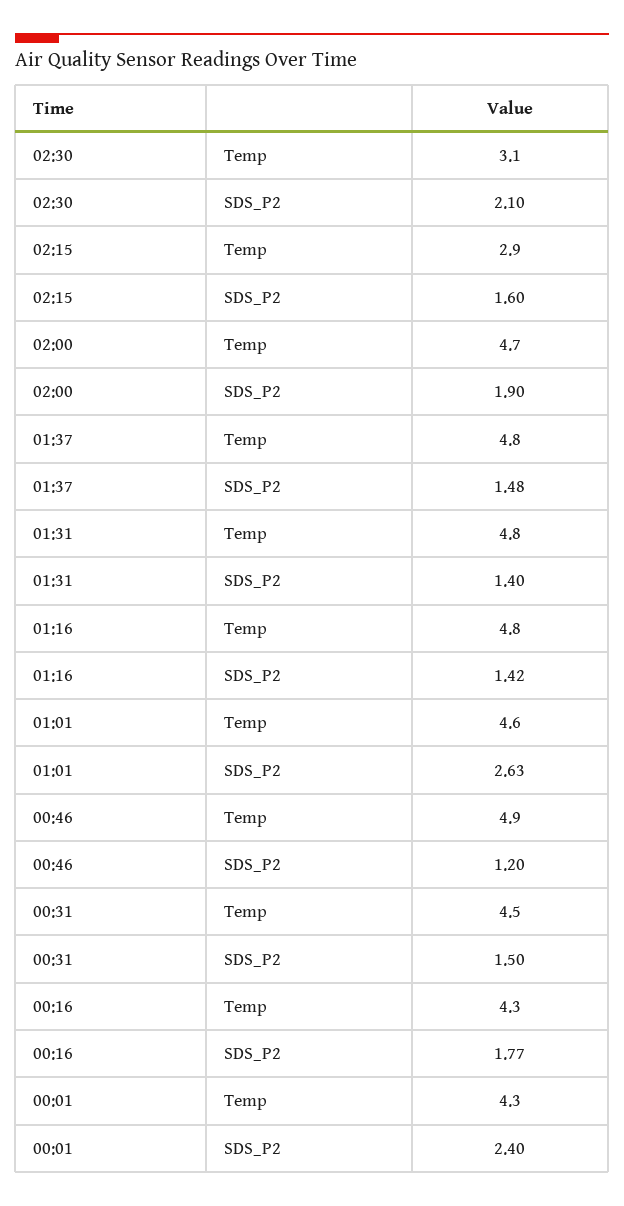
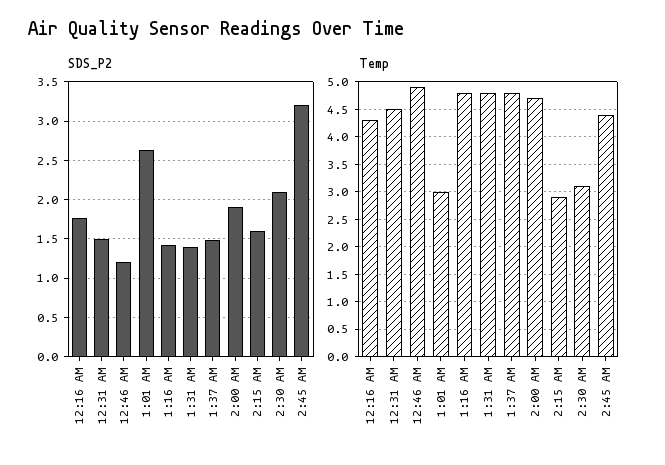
Temp, 01:01: 4.6 -> 3
Temp, 00:01: 4.3 -> none
SDS_P2, 00:01: 2.4 -> none
SDS_P2, 2:45 AM: none -> 3.2
Temp, 2:45 AM: none -> 4.5

